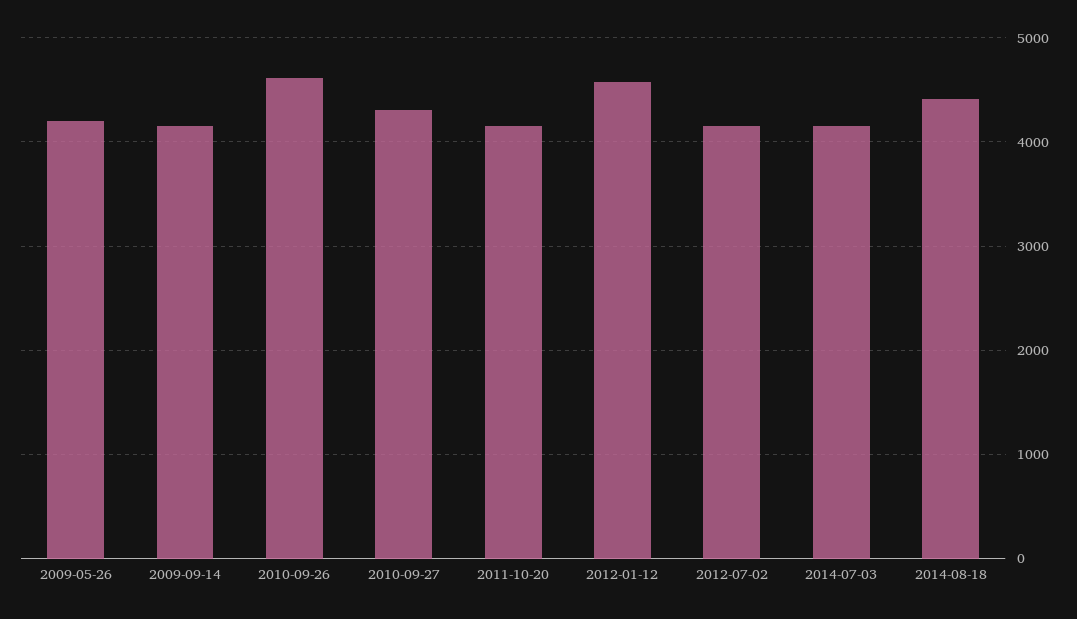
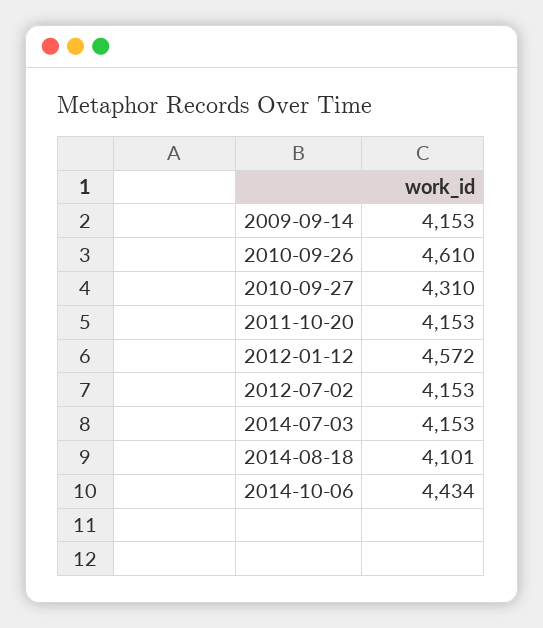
2009-05-26: 4200 -> none
2014-08-18: 4400 -> 4101
2014-10-06: none -> 4434

